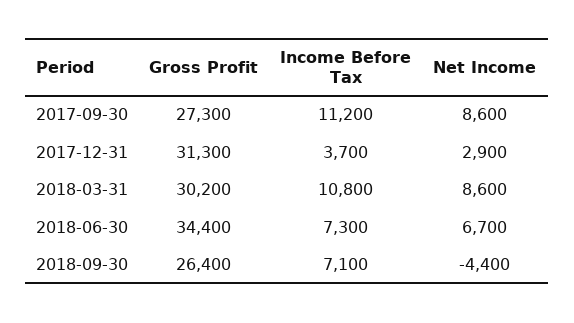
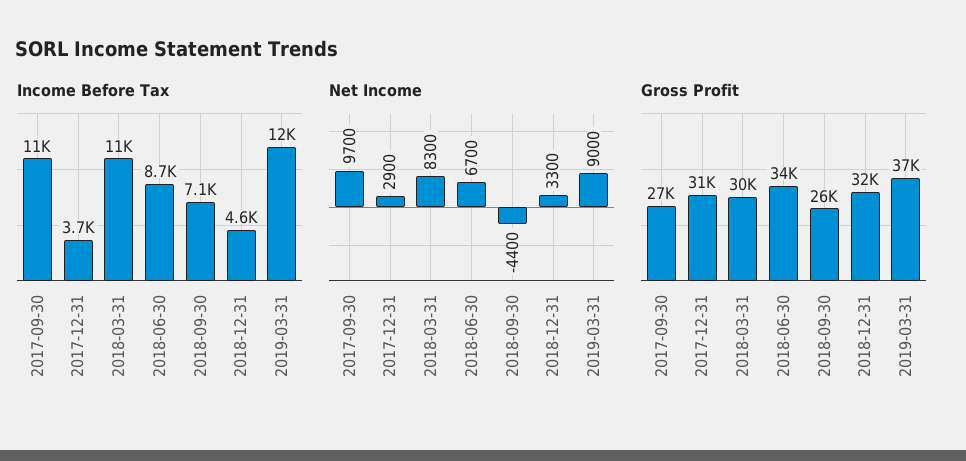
Net Income, 2017-09-30: 8600 -> 9700
Net Income, 2018-03-31: 8600 -> 8300
Income Before Tax, 2018-06-30: 7300 -> 8700
Income Before Tax, 2018-12-31: none -> 4600
Income Before Tax, 2019-03-31: none -> 12000
Net Income, 2018-12-31: none -> 3300
Net Income, 2019-03-31: none -> 9000
Gross Profit, 2018-12-31: none -> 32000
Gross Profit, 2019-03-31: none -> 37000

